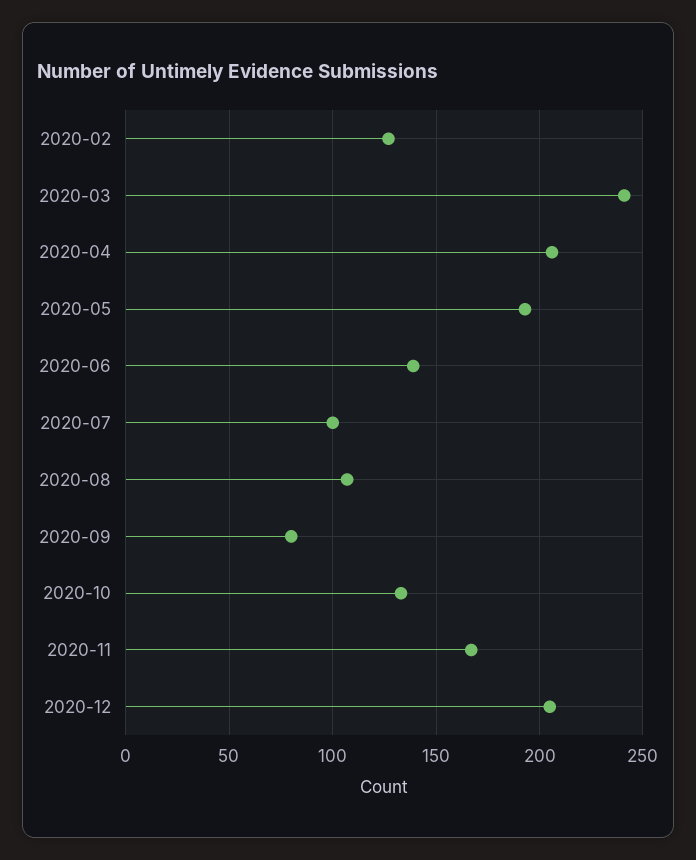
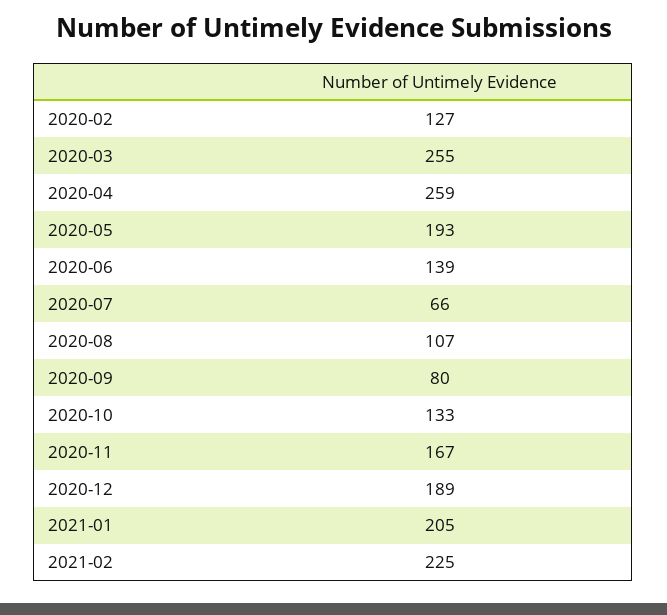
2020-03: 240 -> 255
2020-04: 205 -> 259
2020-07: 100 -> 66
2020-12: 205 -> 189
2021-01: none -> 205
2021-02: none -> 225

